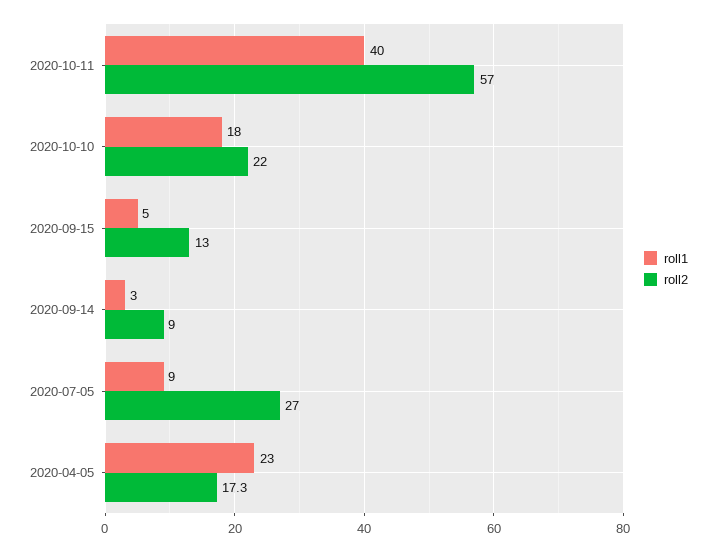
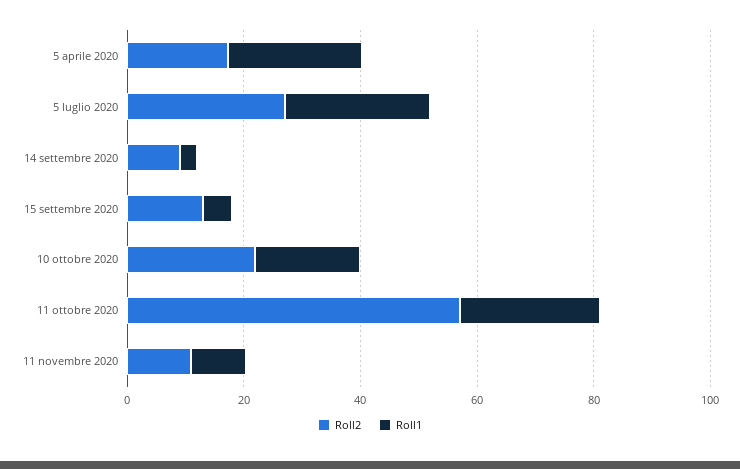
roll1, 2020-10-11: 40 -> 25
roll1, 2020-07-05: 9 -> 25
roll2, 11 novembre 2020: none -> 10
roll1, 11 novembre 2020: none -> 10

